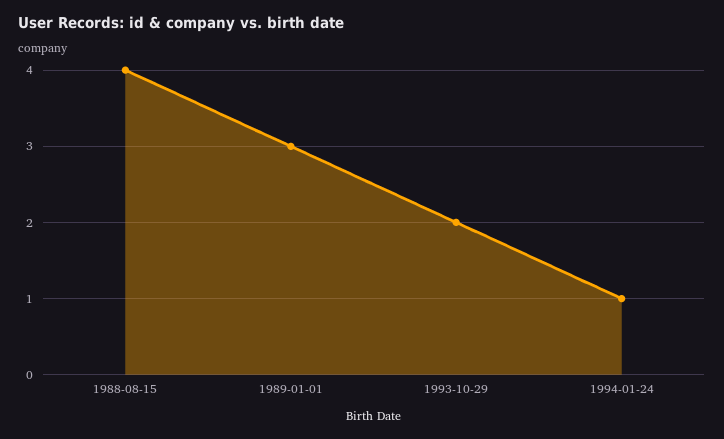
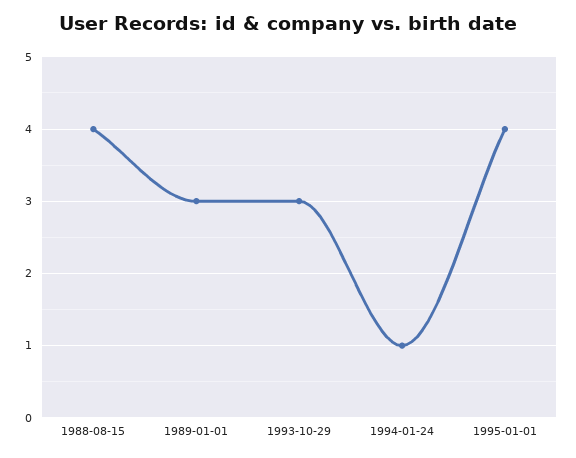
1993-10-29: 2 -> 3
1995-01-01: none -> 4

